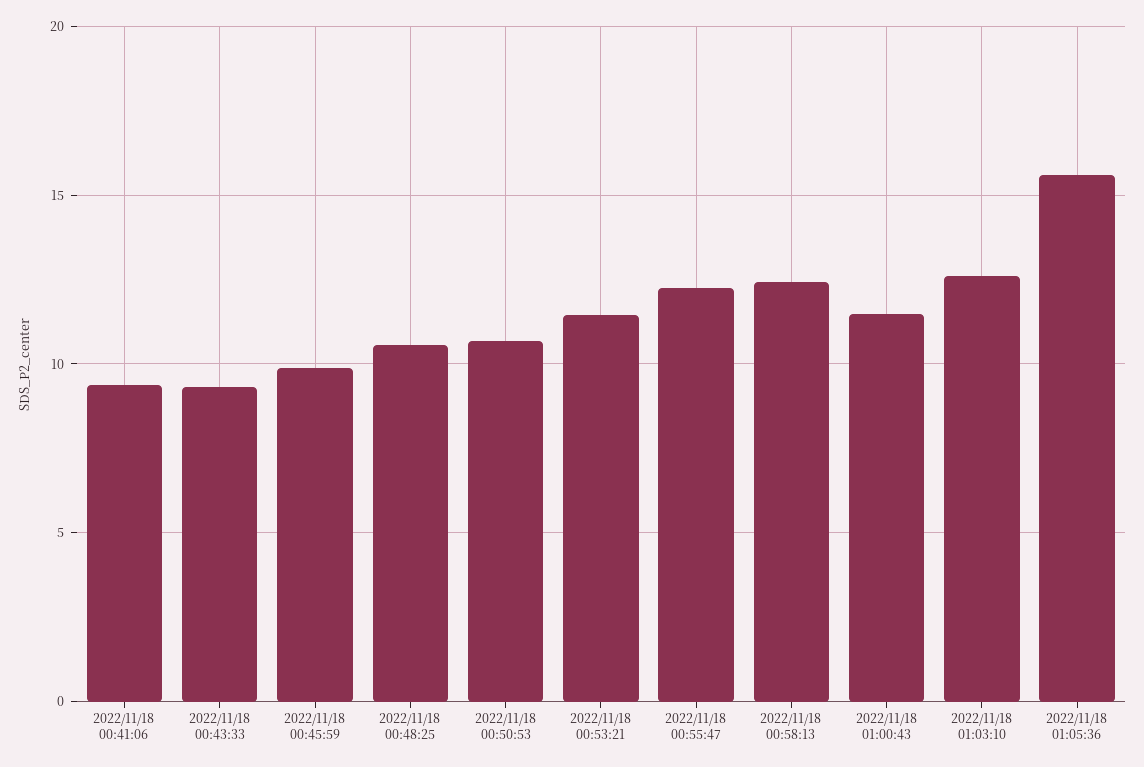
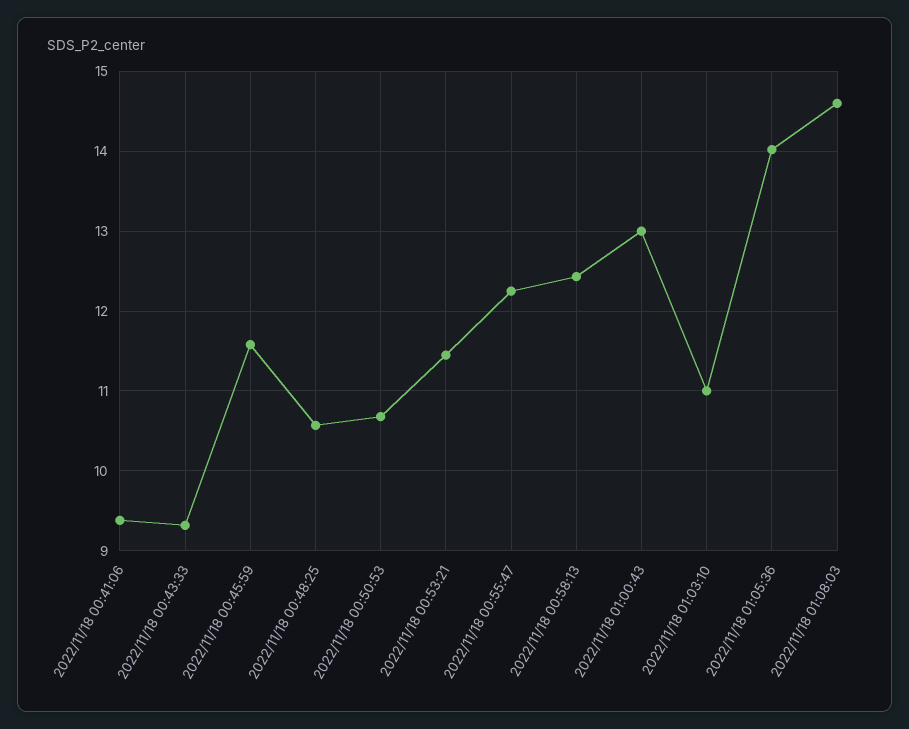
2022/11/18 00:45:59: 10 -> 11.6
2022/11/18 01:00:43: 11.5 -> 13
2022/11/18 01:03:10: 12.5 -> 11
2022/11/18 01:05:36: 15.5 -> 14
2022/11/18 01:08:03: none -> 14.6

